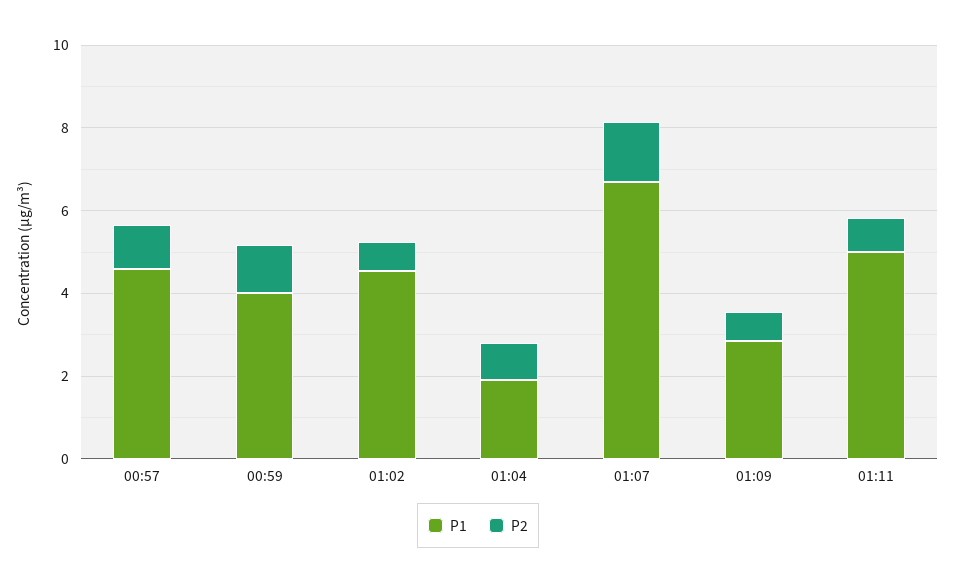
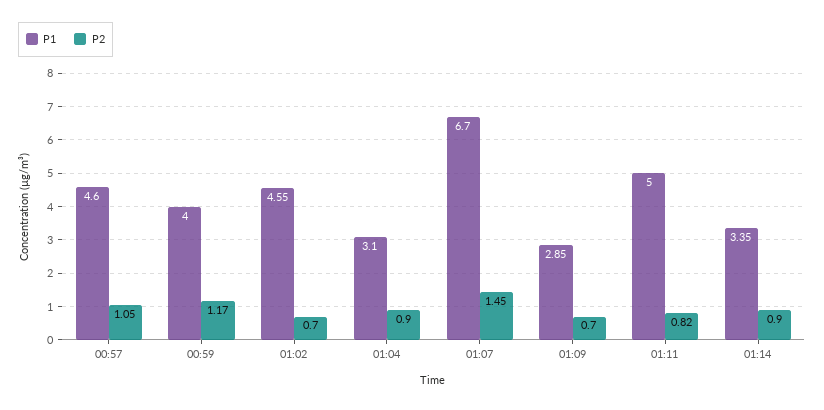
P1, 01:04: 2 -> 3.1
P1, 01:14: none -> 3.35
P2, 01:14: none -> 0.9

